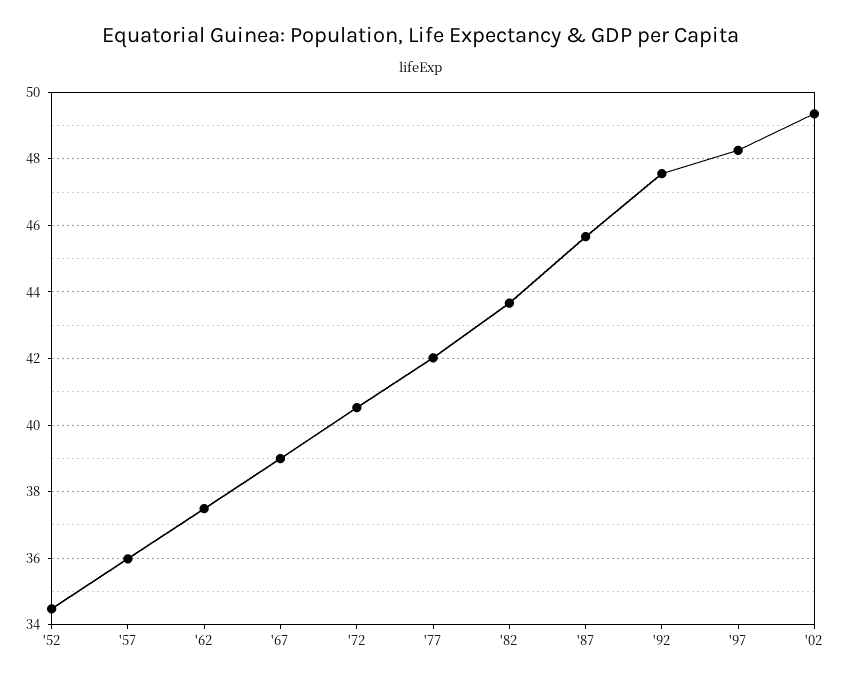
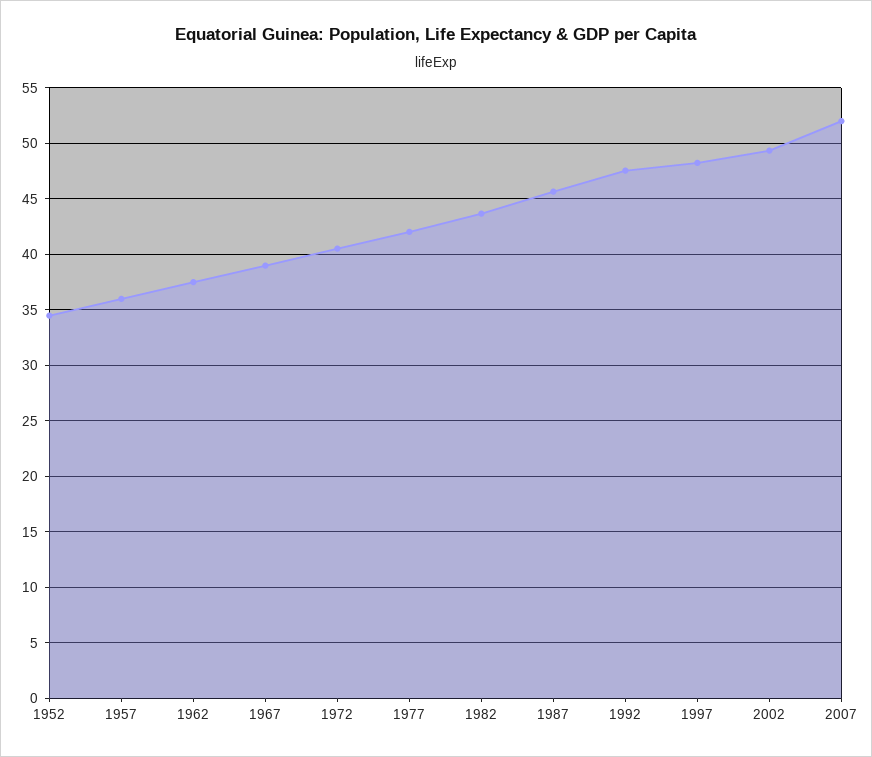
2007: none -> 52

